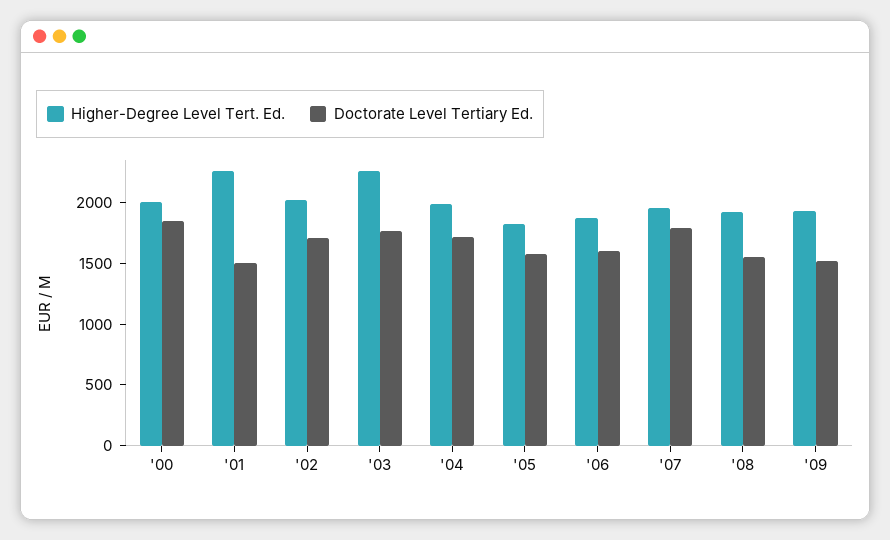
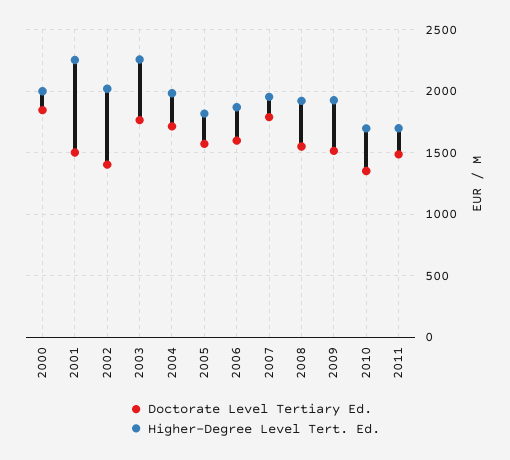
Doctorate Level Tertiary Ed., '02: 1700 -> 1400
Doctorate Level Tertiary Ed., 2010: none -> 1350
Higher-Degree Level Tert. Ed., 2010: none -> 1700
Doctorate Level Tertiary Ed., 2011: none -> 1500
Higher-Degree Level Tert. Ed., 2011: none -> 1700

